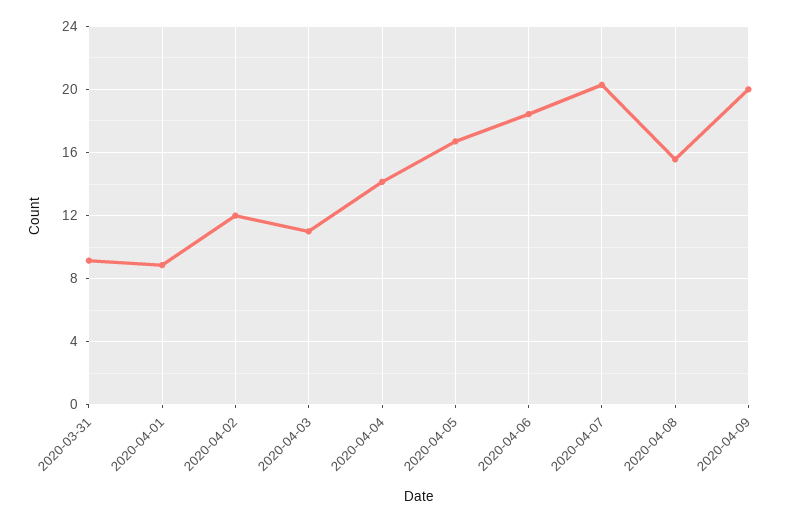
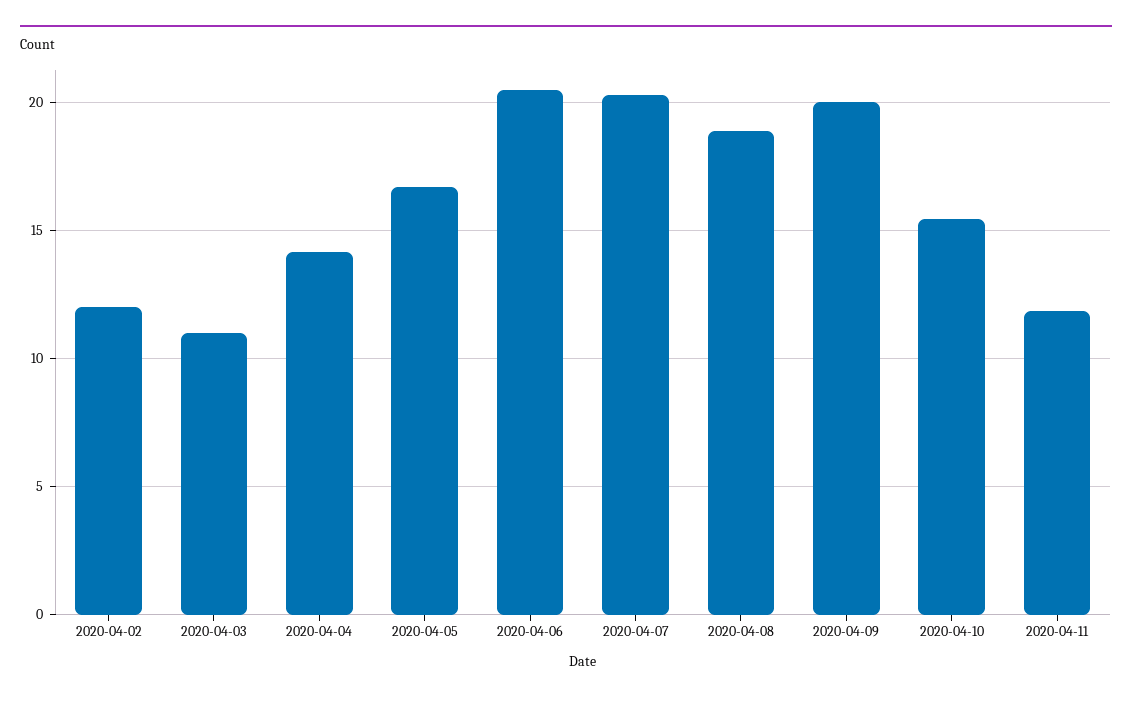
2020-03-31: 9 -> none
2020-04-01: 9 -> none
2020-04-06: 18.5 -> 20.5
2020-04-08: 15.5 -> 19
2020-04-10: none -> 15.5
2020-04-11: none -> 12

